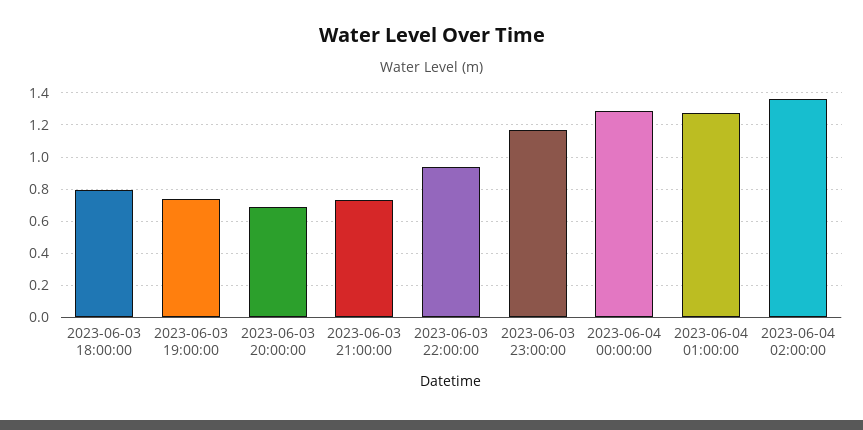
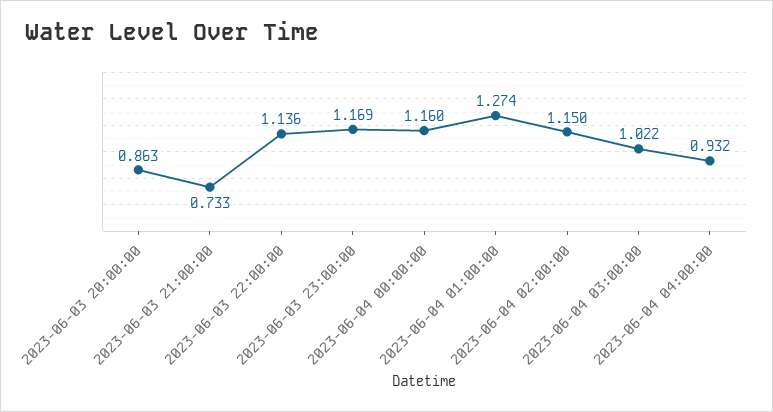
2023-06-03 18:00:00: 0.8 -> none
2023-06-03 19:00:00: 0.75 -> none
2023-06-03 20:00:00: 0.7 -> 0.863
2023-06-03 22:00:00: 0.95 -> 1.136
2023-06-04 00:00:00: 1.3 -> 1.16
2023-06-04 02:00:00: 1.35 -> 1.15
2023-06-04 03:00:00: none -> 1.022
2023-06-04 04:00:00: none -> 0.932

